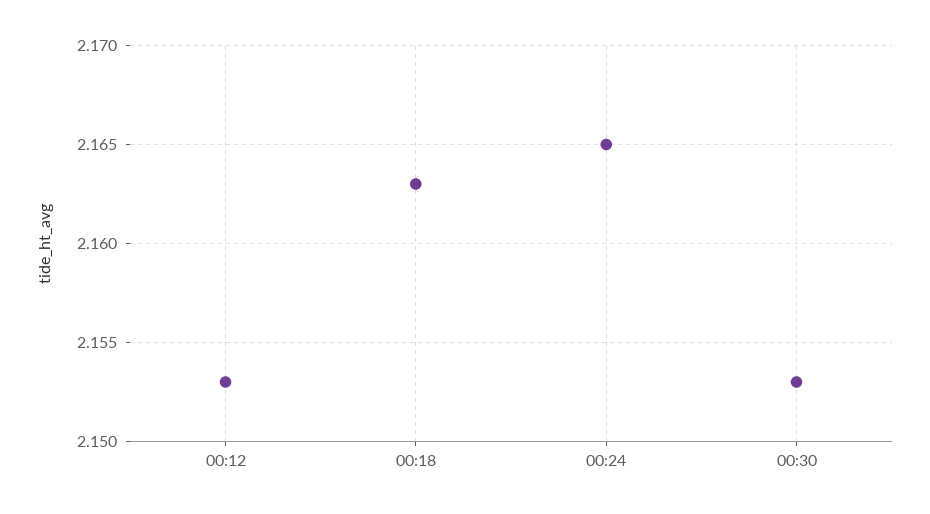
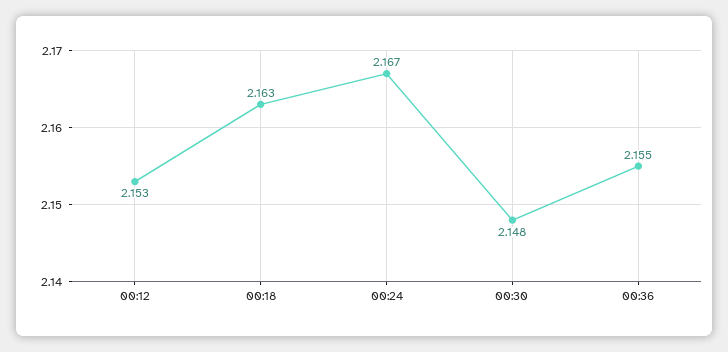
00:24: 2.165 -> 2.167
00:30: 2.153 -> 2.148
00:36: none -> 2.155

